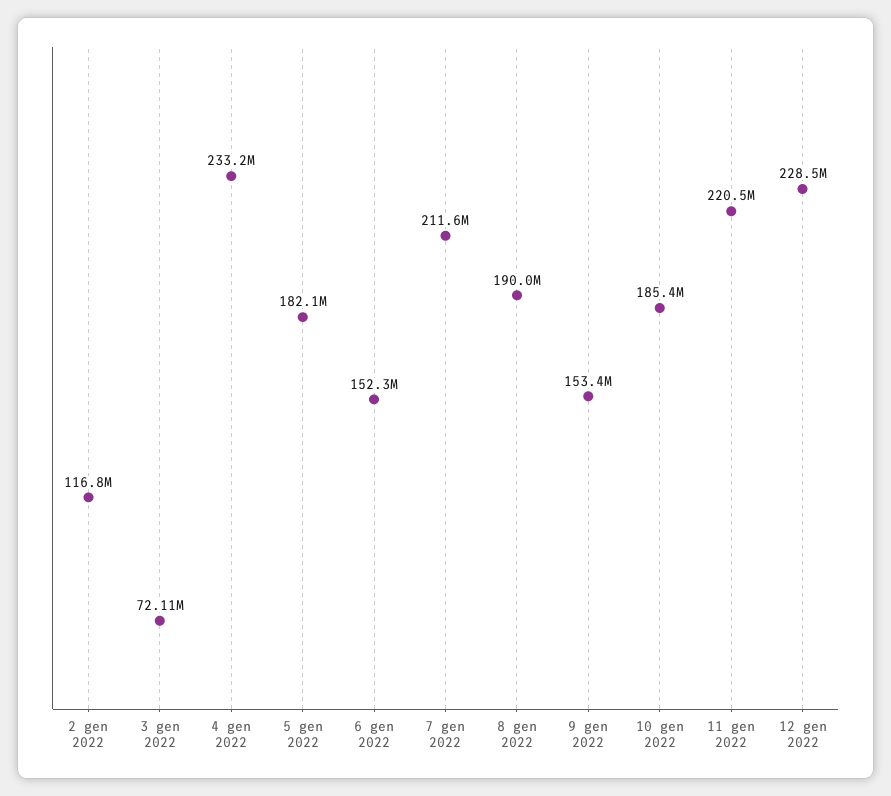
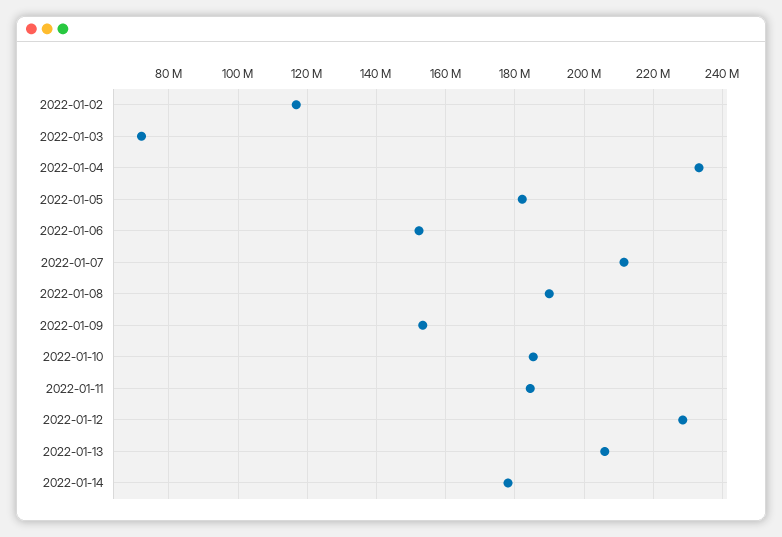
11 gen 2022: 220500000 -> 184000000
2022-01-13: none -> 206000000
2022-01-14: none -> 178000000

